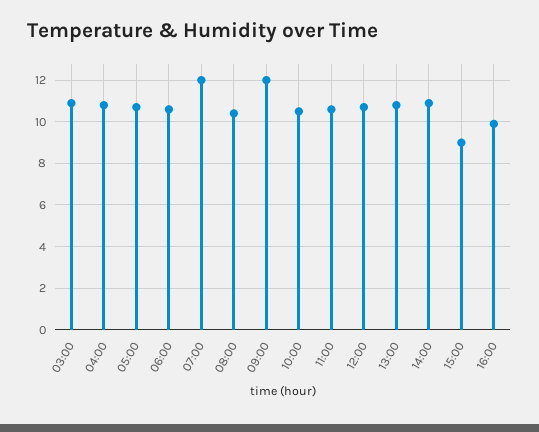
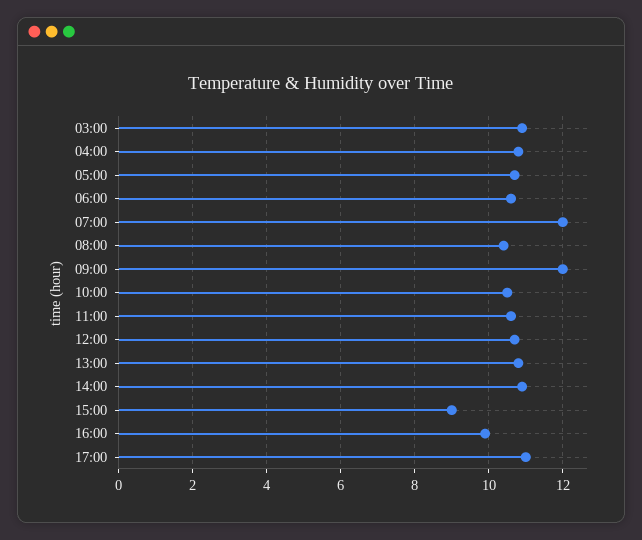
17:00: none -> 11

